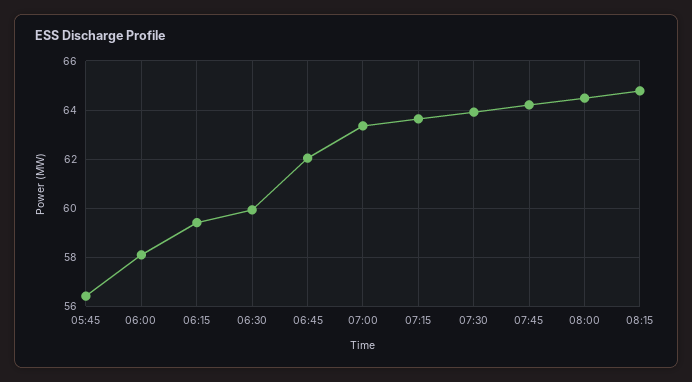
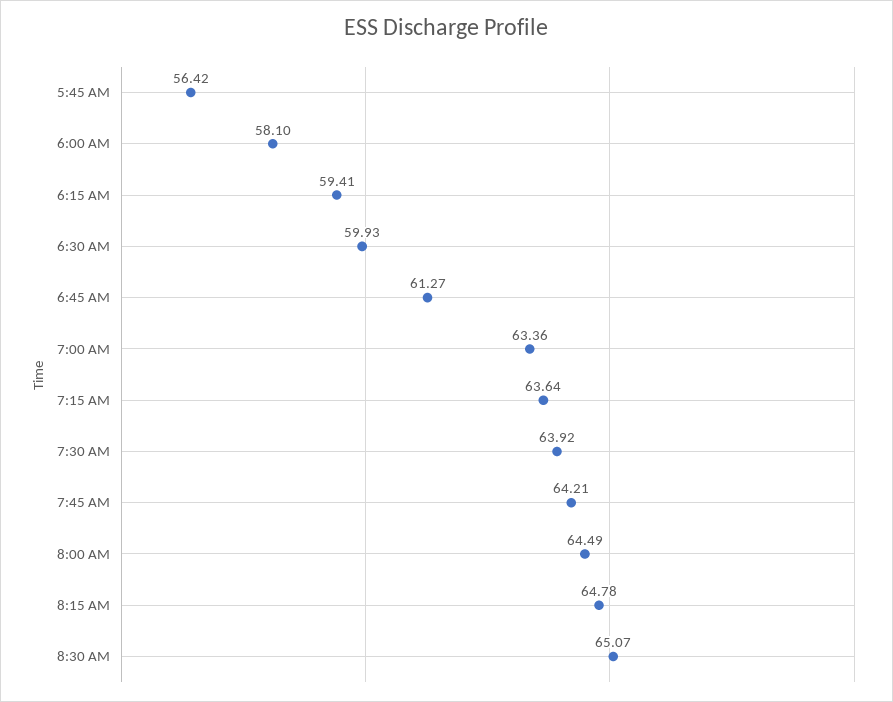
06:45: 62 -> 61.27
8:30 AM: none -> 65.07

